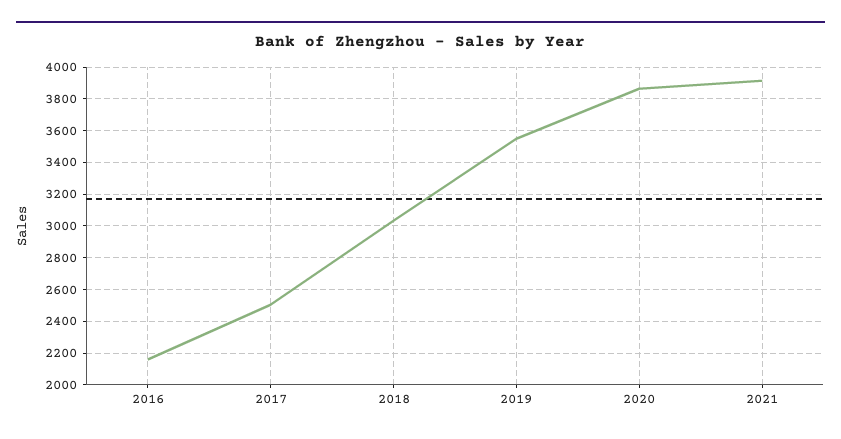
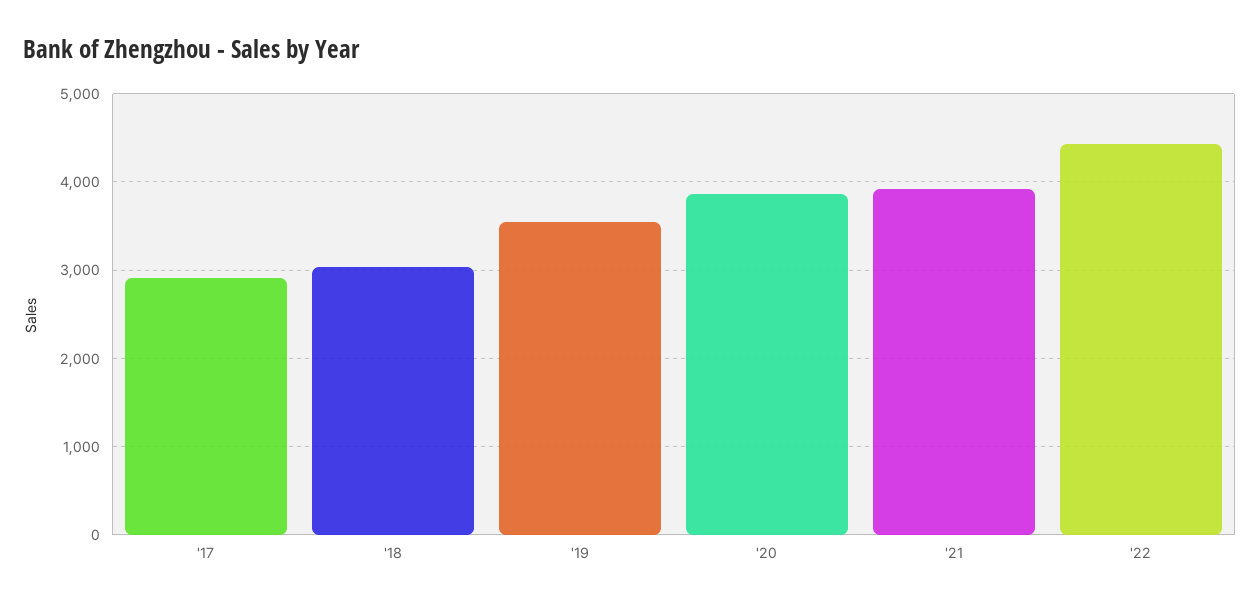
2016: 2150 -> none
2017: 2500 -> 2900
'22: none -> 4400

